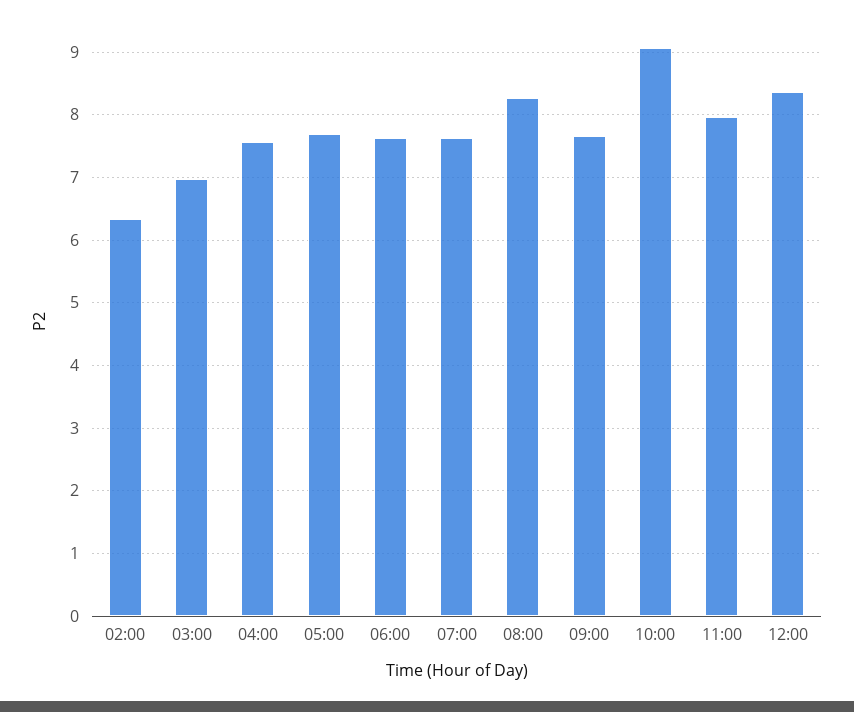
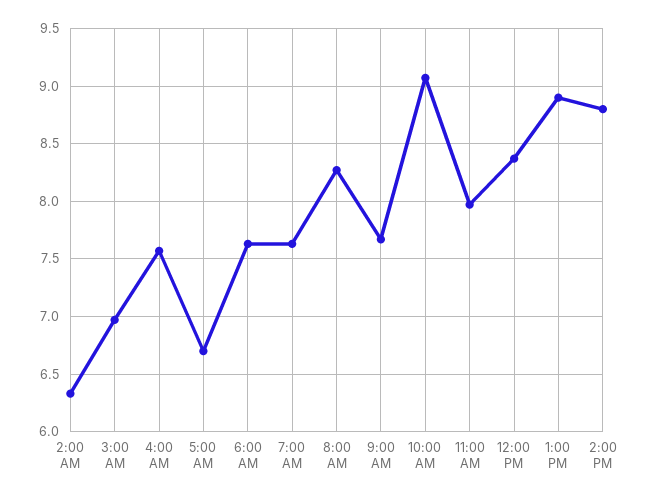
05:00: 7.7 -> 6.7
1:00 PM: none -> 8.9
2:00 PM: none -> 8.8

